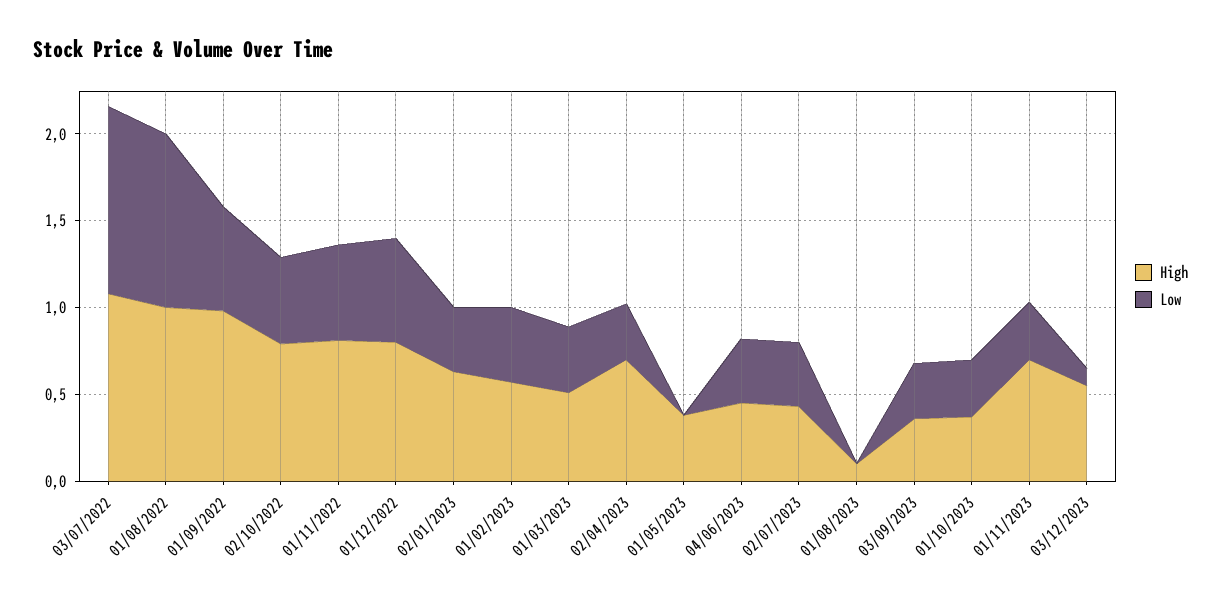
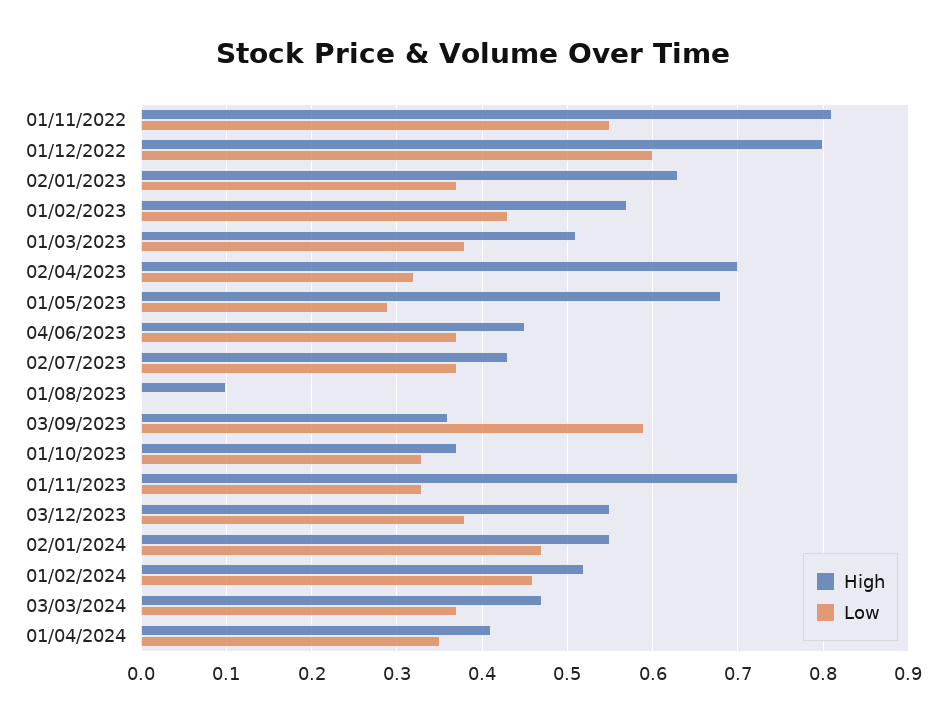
High, 03/07/2022: 1.1 -> none
Low, 03/07/2022: 1.1 -> none
High, 01/08/2022: 1 -> none
Low, 01/08/2022: 1 -> none
High, 01/09/2022: 1 -> none
Low, 01/09/2022: 0.6 -> none
High, 02/10/2022: 0.8 -> none
Low, 02/10/2022: 0.5 -> none
High, 01/05/2023: 0.4 -> 0.68
Low, 01/05/2023: 0 -> 0.29
Low, 03/09/2023: 0.3 -> 0.59
Low, 03/12/2023: 0.1 -> 0.38
High, 02/01/2024: none -> 0.55
Low, 02/01/2024: none -> 0.47
High, 01/02/2024: none -> 0.52
Low, 01/02/2024: none -> 0.46
High, 03/03/2024: none -> 0.47
Low, 03/03/2024: none -> 0.37
High, 01/04/2024: none -> 0.41
Low, 01/04/2024: none -> 0.35

